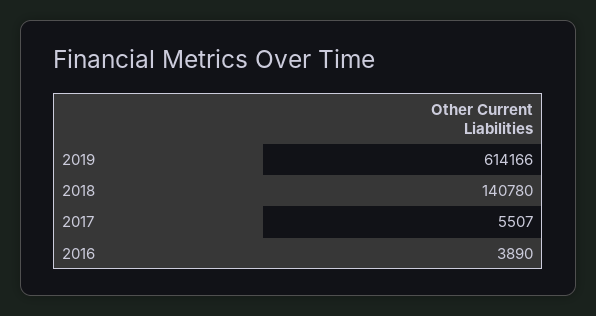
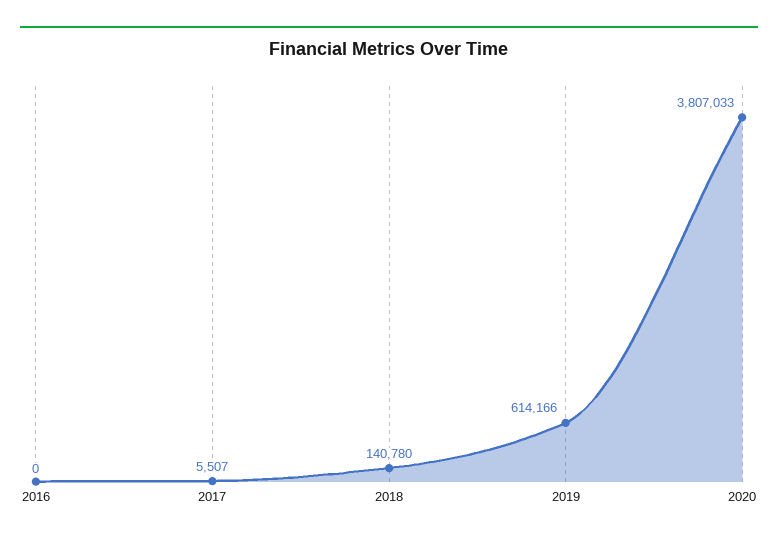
2016: 3890 -> 0
2020: none -> 3807033

